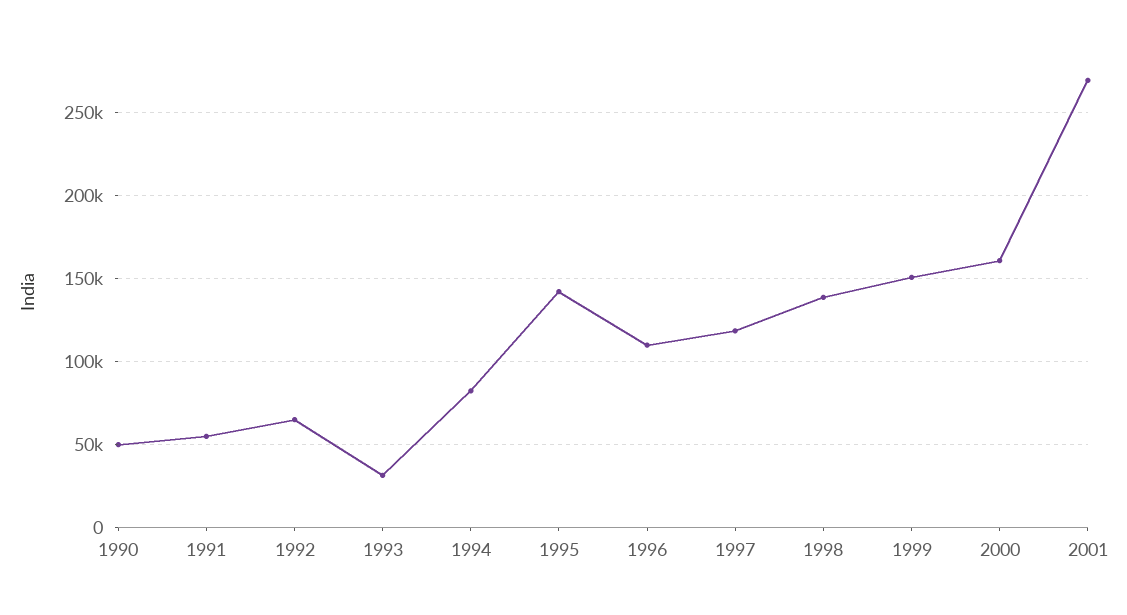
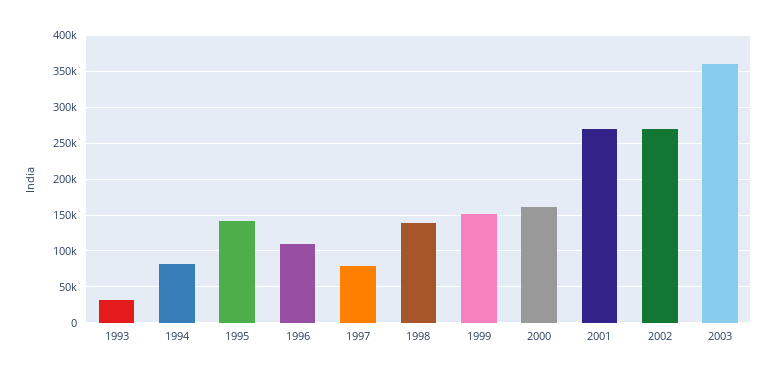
1990: 50000 -> none
1991: 55000 -> none
1992: 65000 -> none
1997: 120000 -> 80000
2002: none -> 270000
2003: none -> 360000

